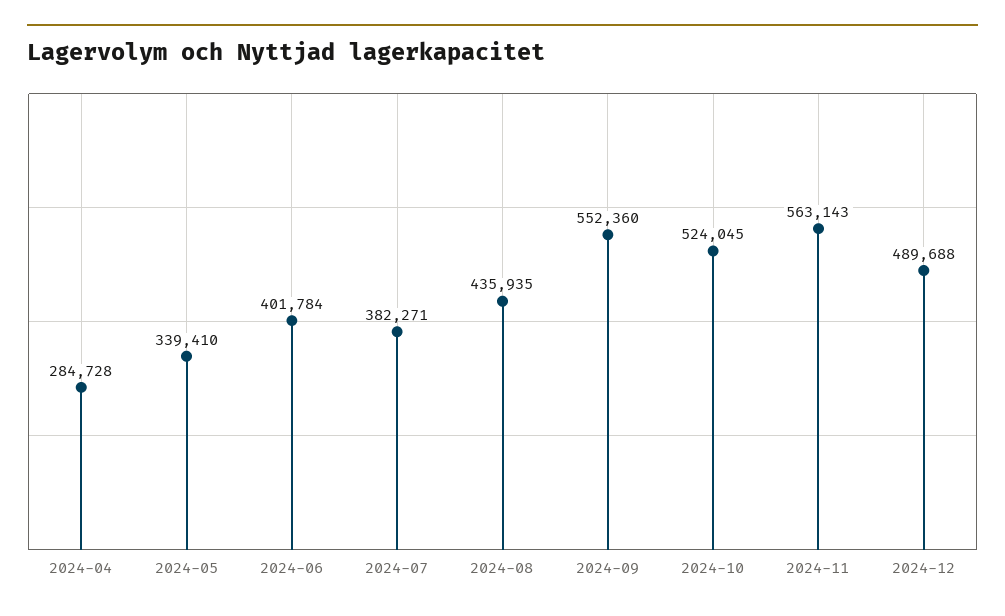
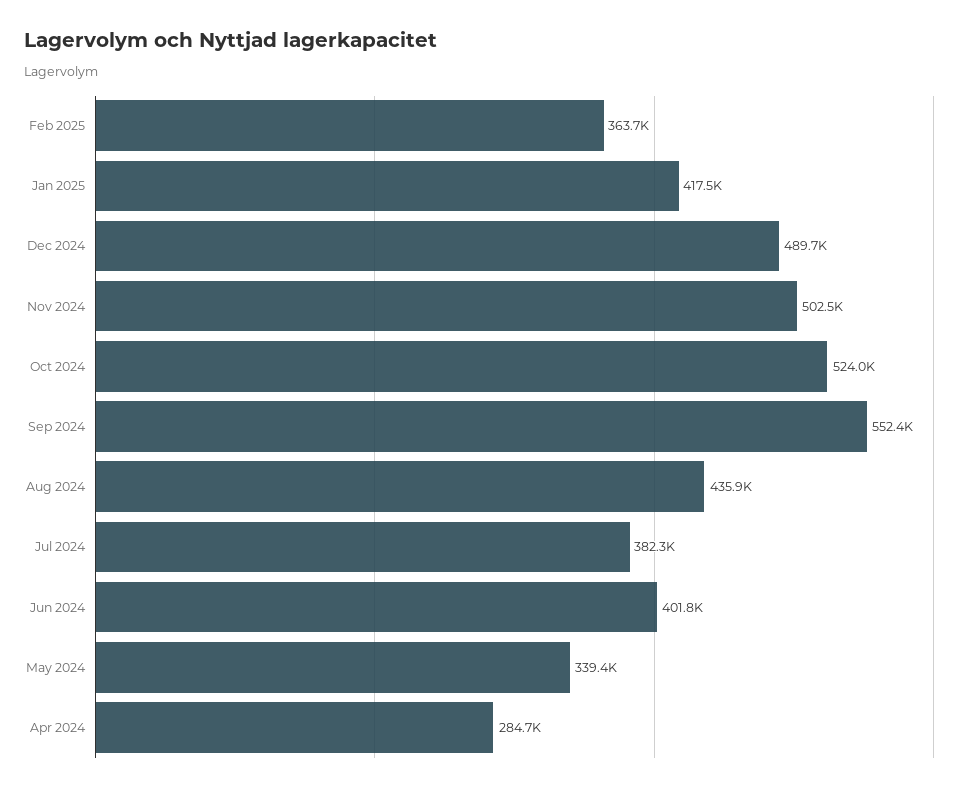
2024-11: 563143 -> 502500
Feb 2025: none -> 363700
Jan 2025: none -> 417500

